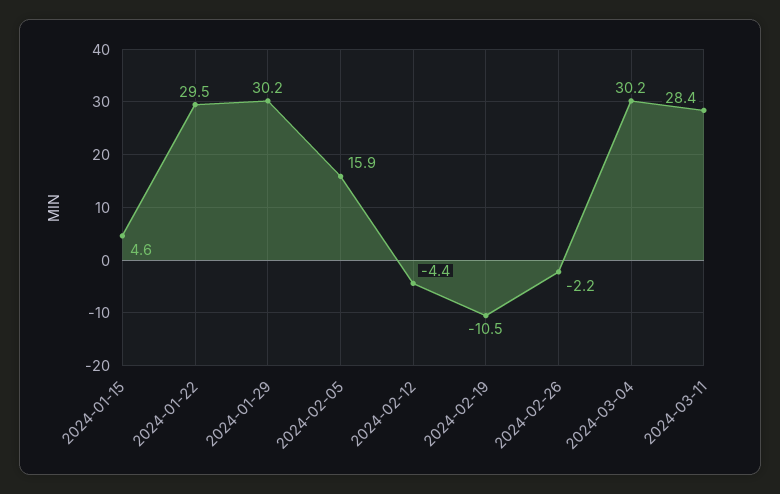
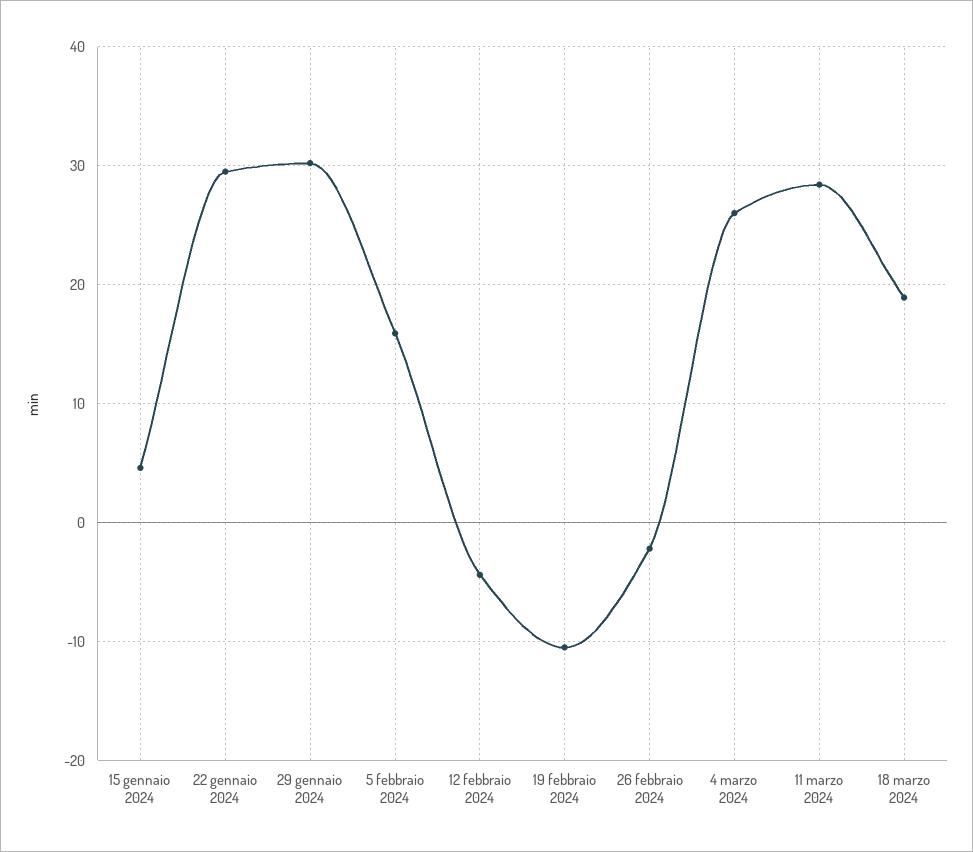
2024-03-04: 30.2 -> 26
18 marzo 2024: none -> 19

